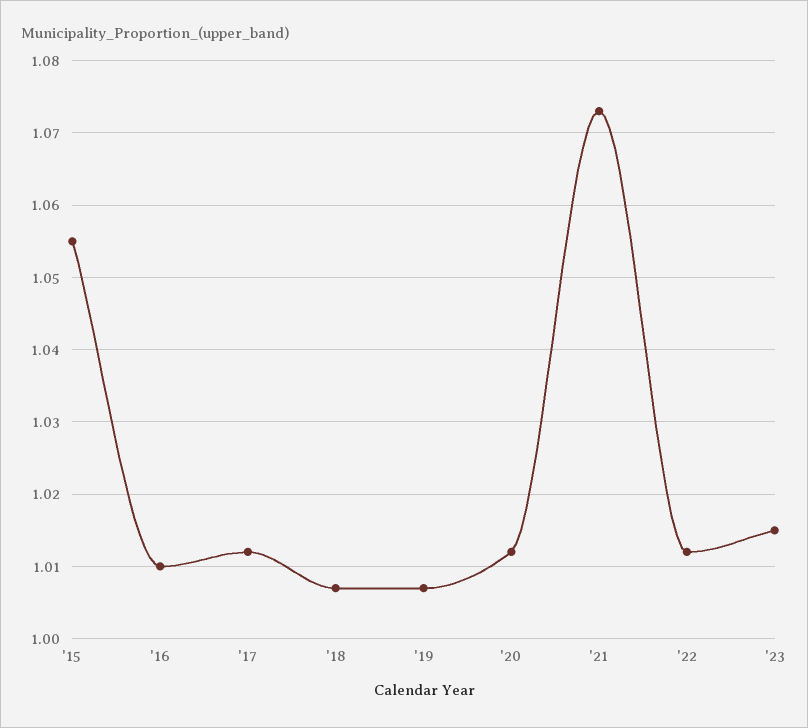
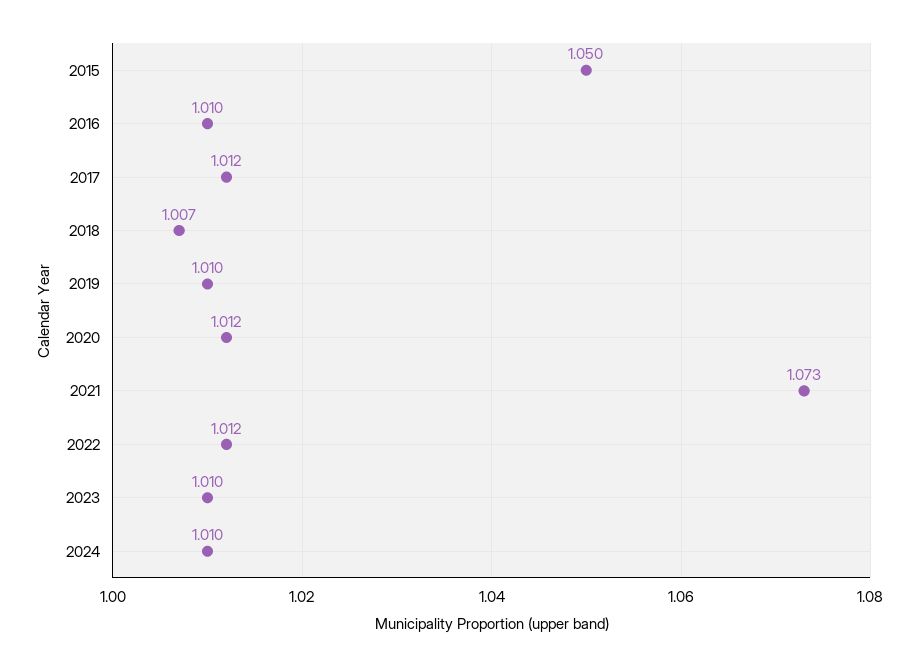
'15: 1.055 -> 1.05
'19: 1.007 -> 1.01
'23: 1.015 -> 1.01
2024: none -> 1.01

